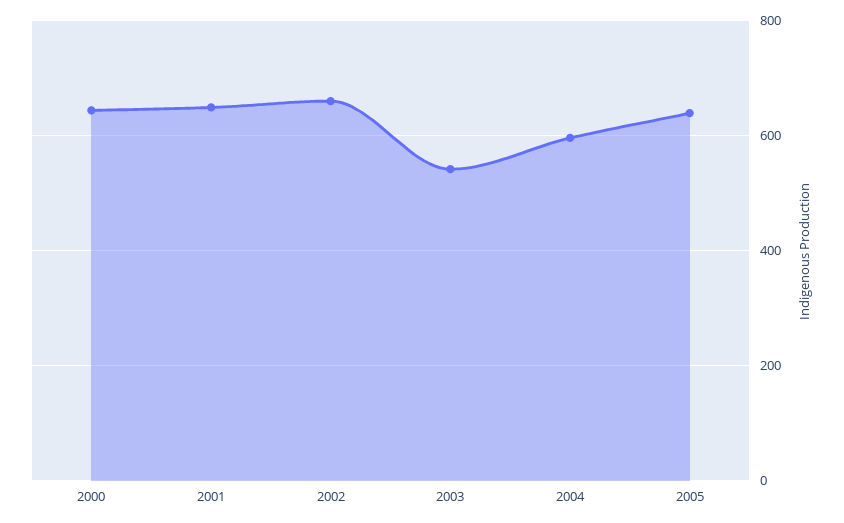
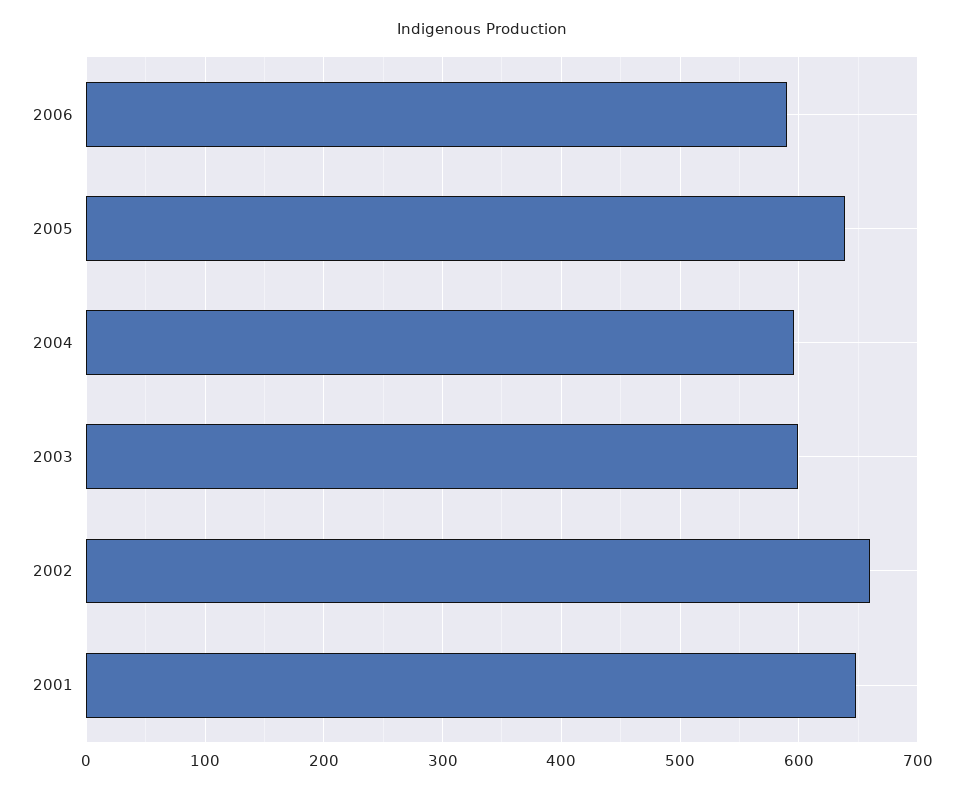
2000: 640 -> none
2003: 540 -> 600
2006: none -> 590

